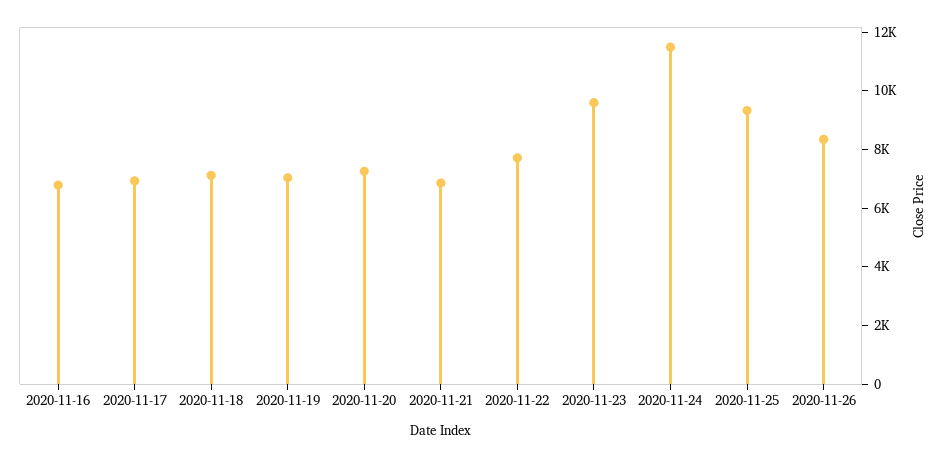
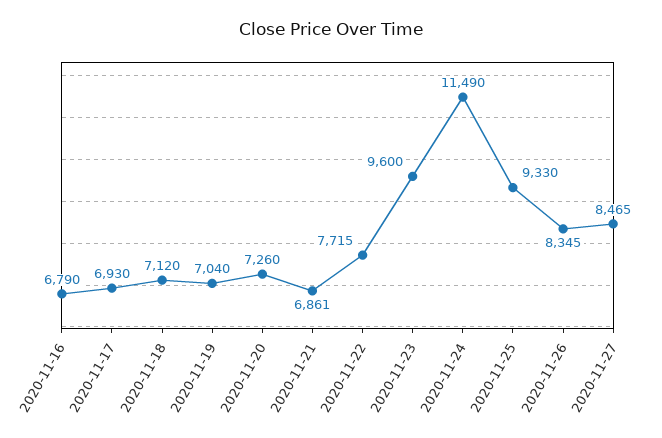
2020-11-27: none -> 8465

